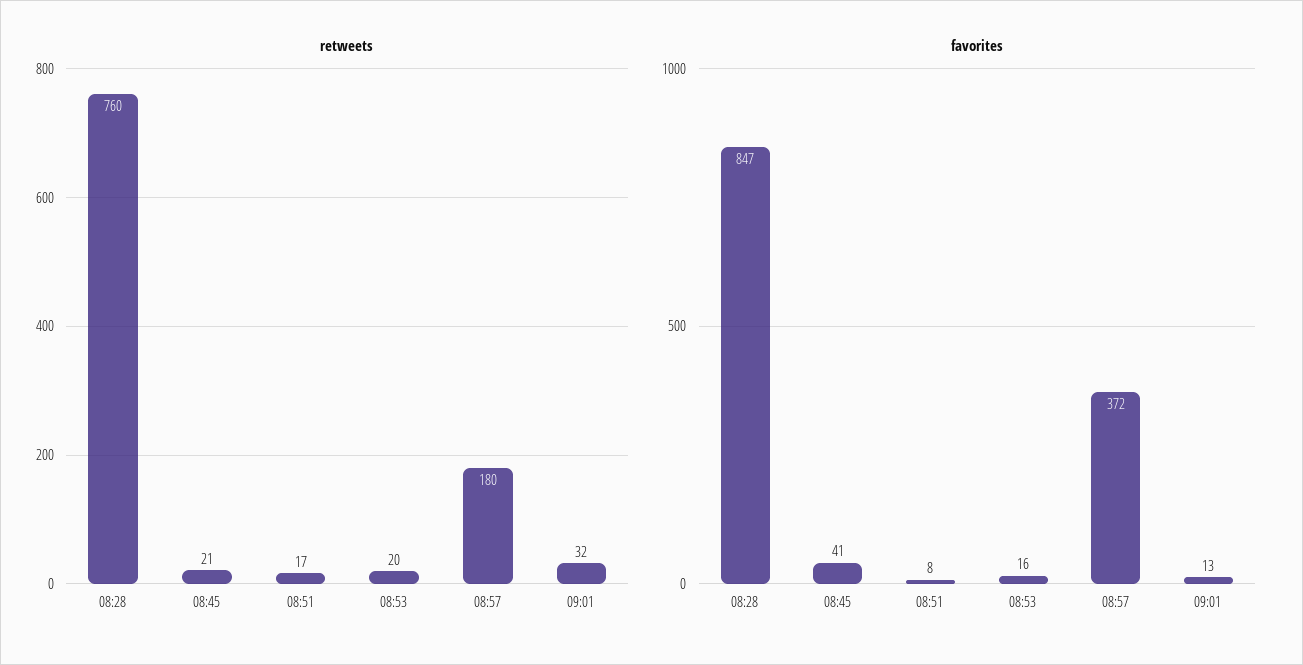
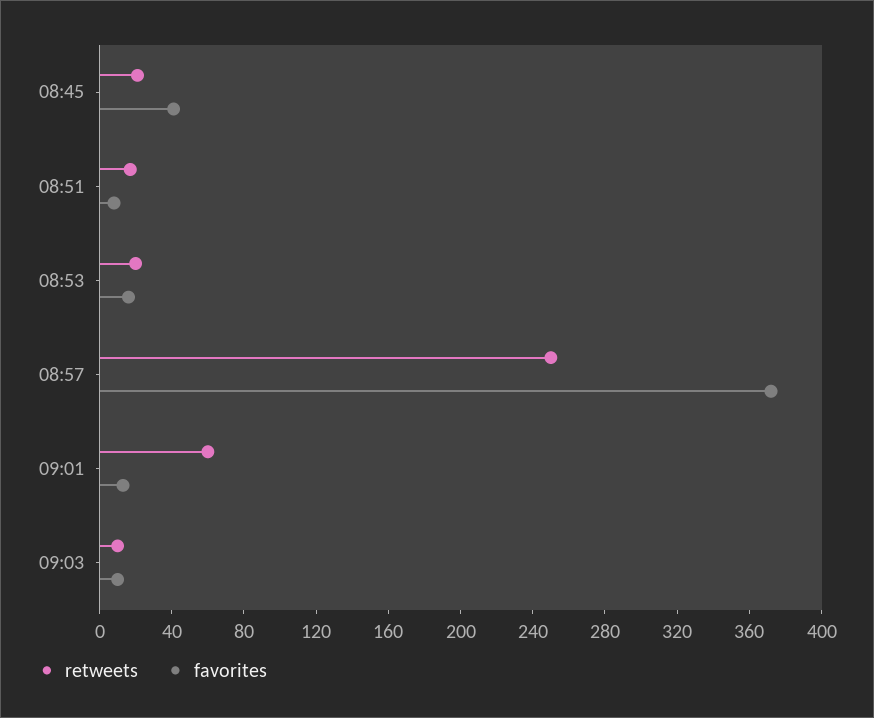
retweets, 08:28: 760 -> none
retweets, 08:57: 180 -> 250
retweets, 09:01: 32 -> 60
favorites, 08:28: 847 -> none
retweets, 09:03: none -> 10
favorites, 09:03: none -> 10

